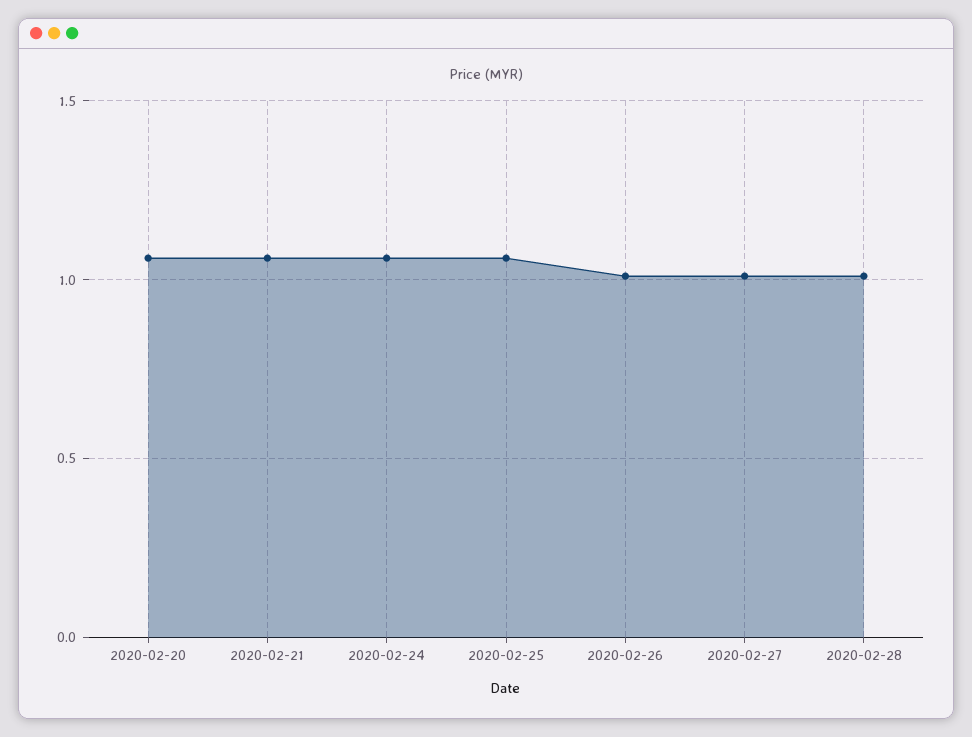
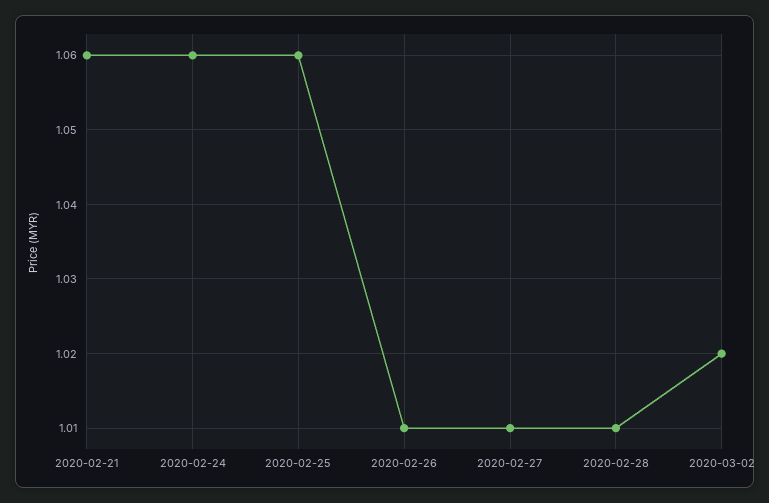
2020-02-20: 1.05 -> none
2020-03-02: none -> 1.02

